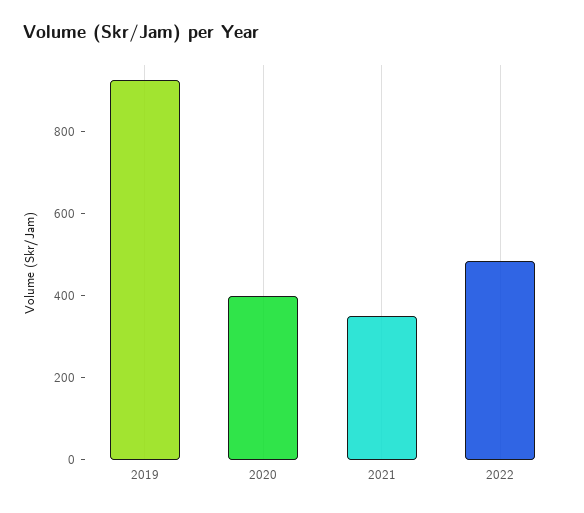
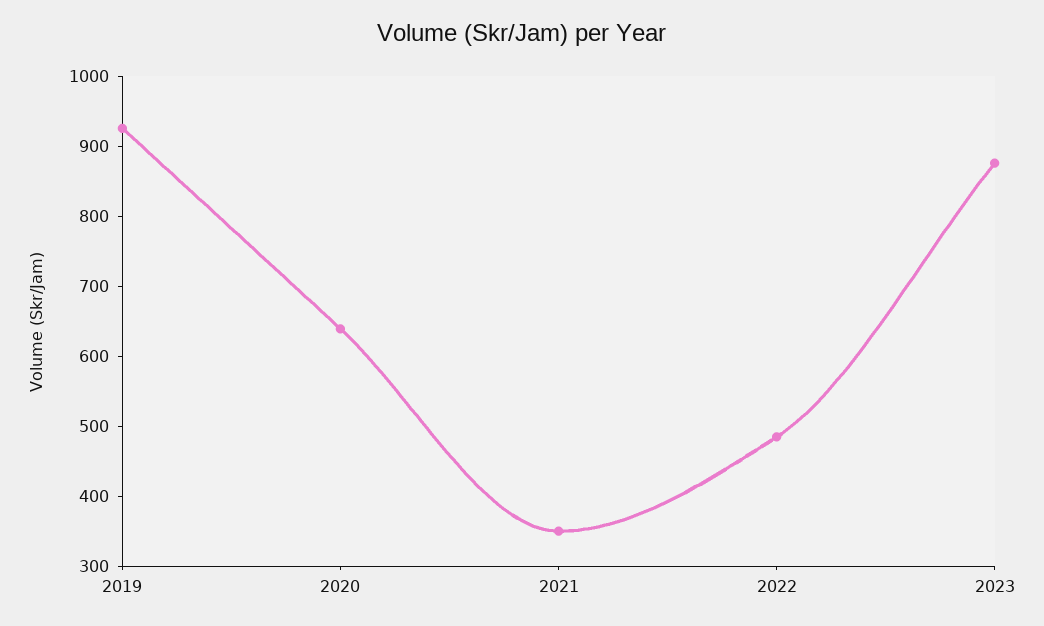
2020: 400 -> 640
2023: none -> 880

